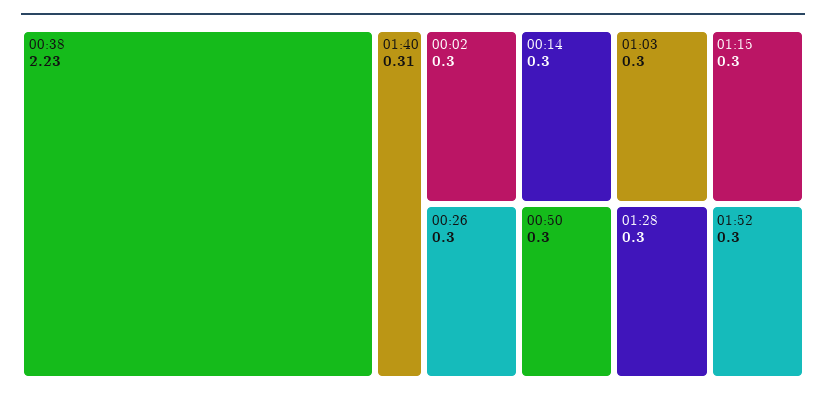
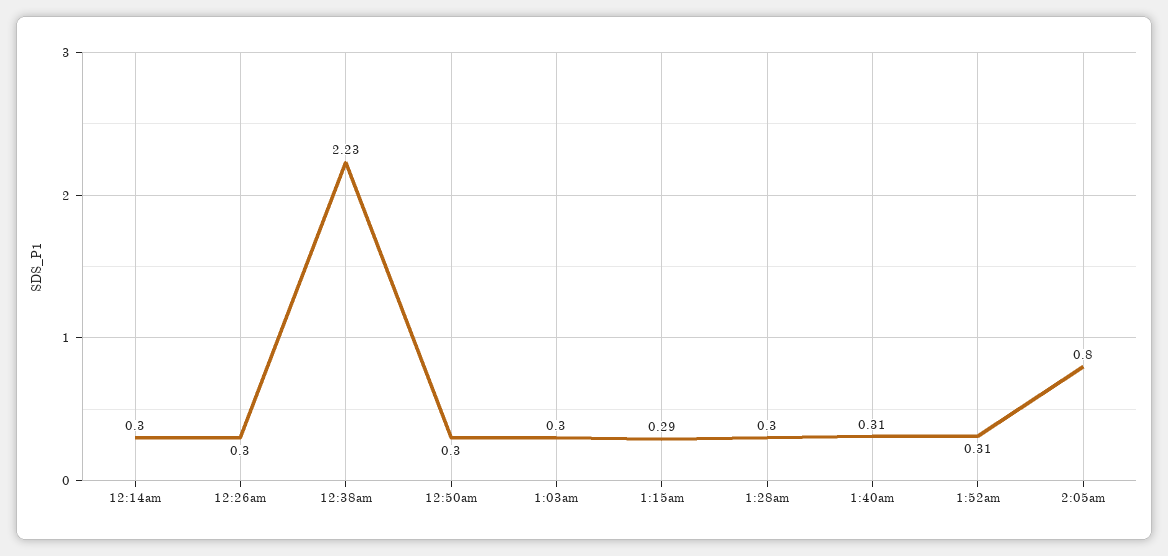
00:02: 0.3 -> none
01:15: 0.3 -> 0.29
01:52: 0.3 -> 0.31
2:05am: none -> 0.8

